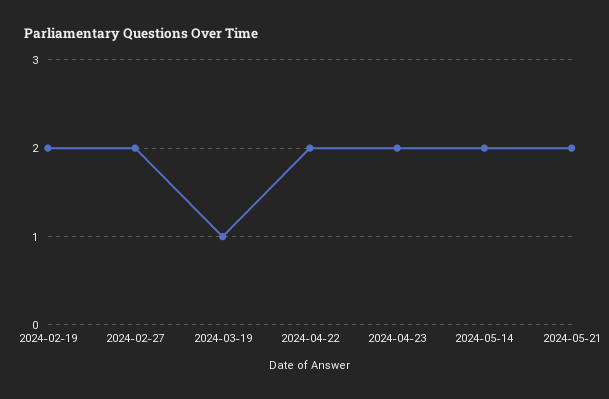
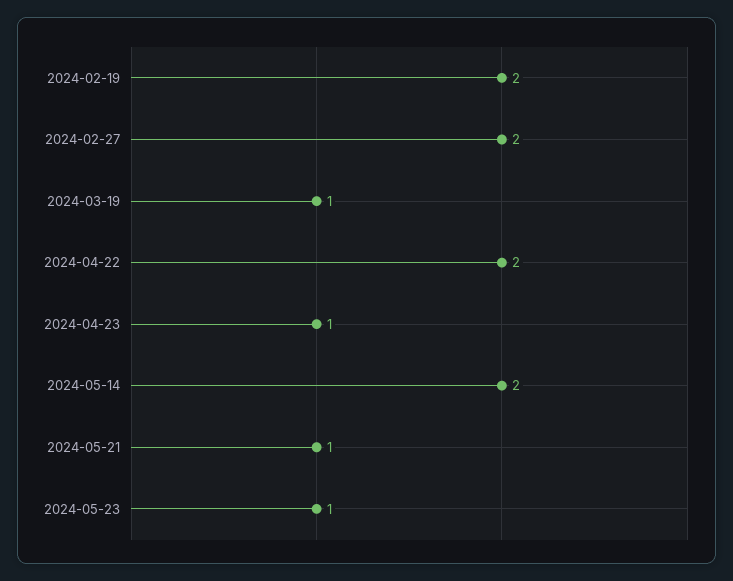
2024-04-23: 2 -> 1
2024-05-21: 2 -> 1
2024-05-23: none -> 1

